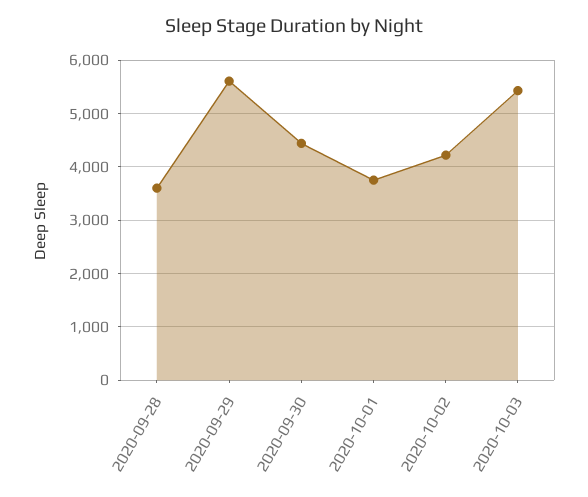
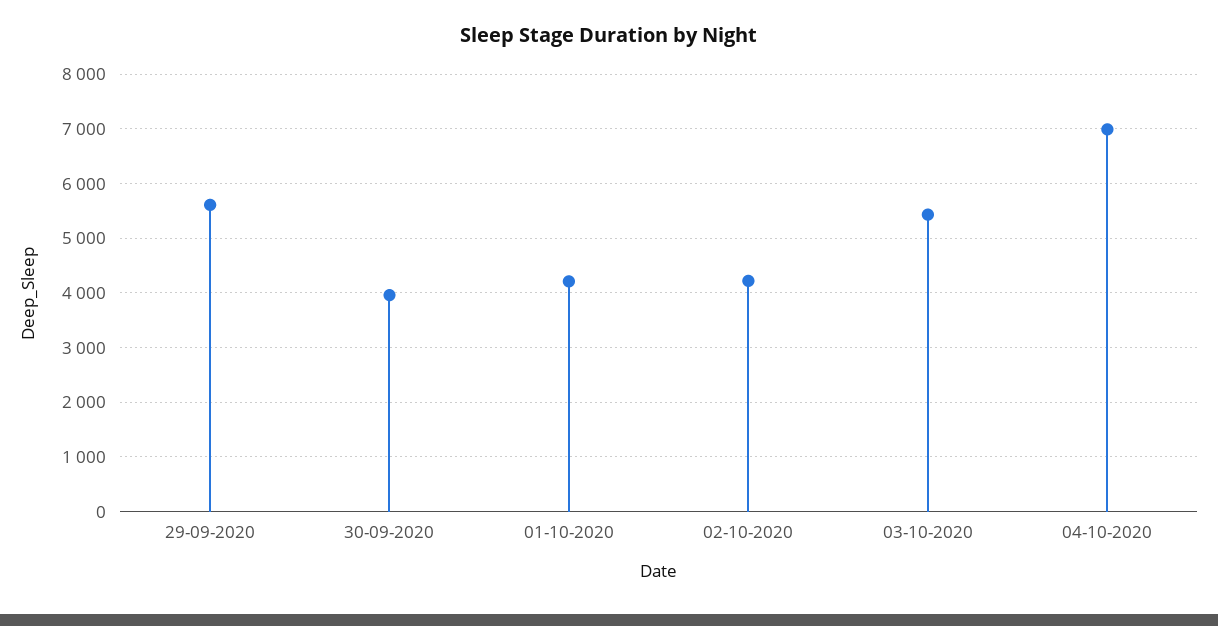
2020-09-28: 3600 -> none
2020-09-30: 4400 -> 4000
2020-10-01: 3800 -> 4200
04-10-2020: none -> 7000

